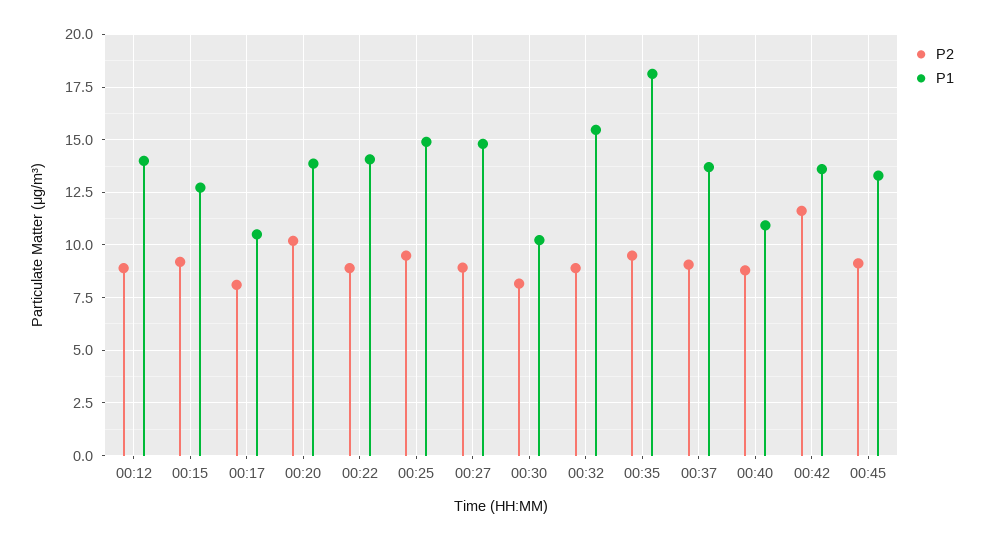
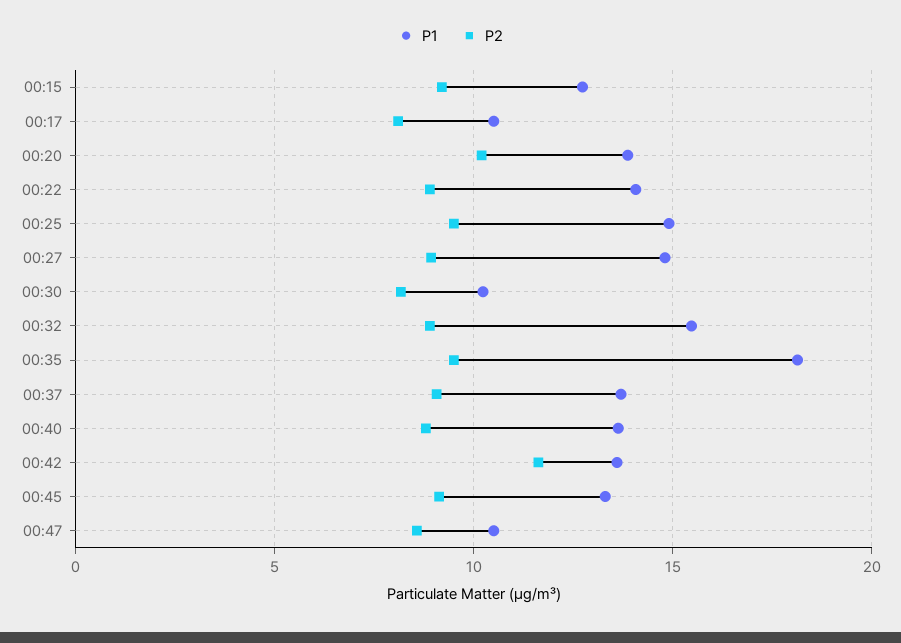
P2, 00:12: 9 -> none
P1, 00:12: 14 -> none
P1, 00:40: 11 -> 13.5
P1, 00:47: none -> 10.5
P2, 00:47: none -> 8.5

